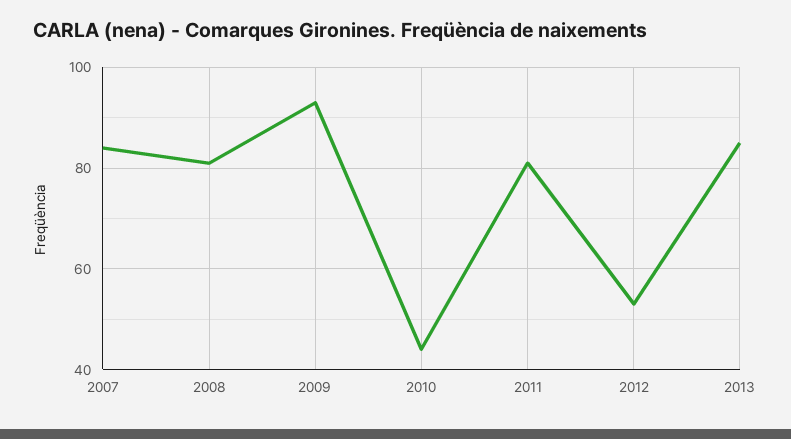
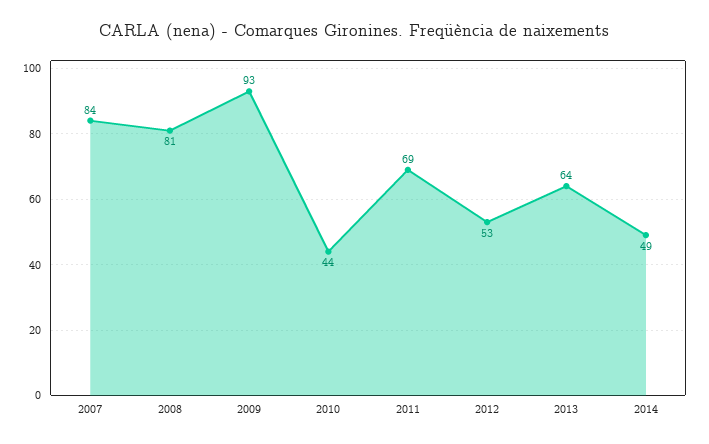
2011: 80 -> 69
2013: 85 -> 64
2014: none -> 49

